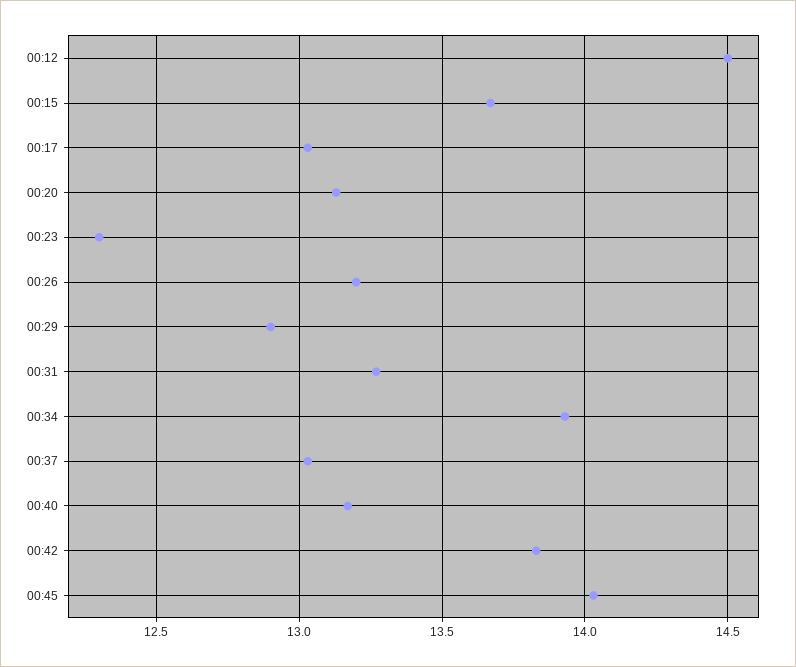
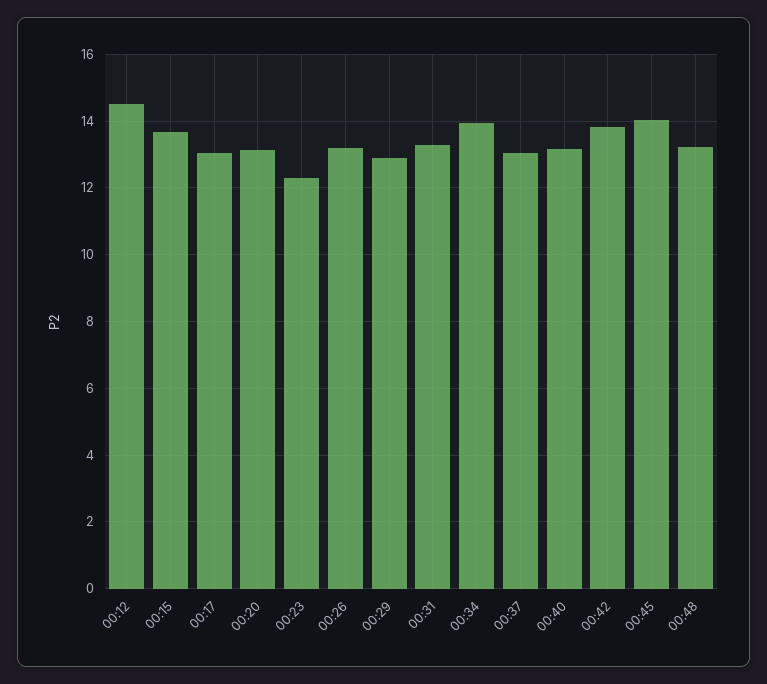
00:48: none -> 13.2

